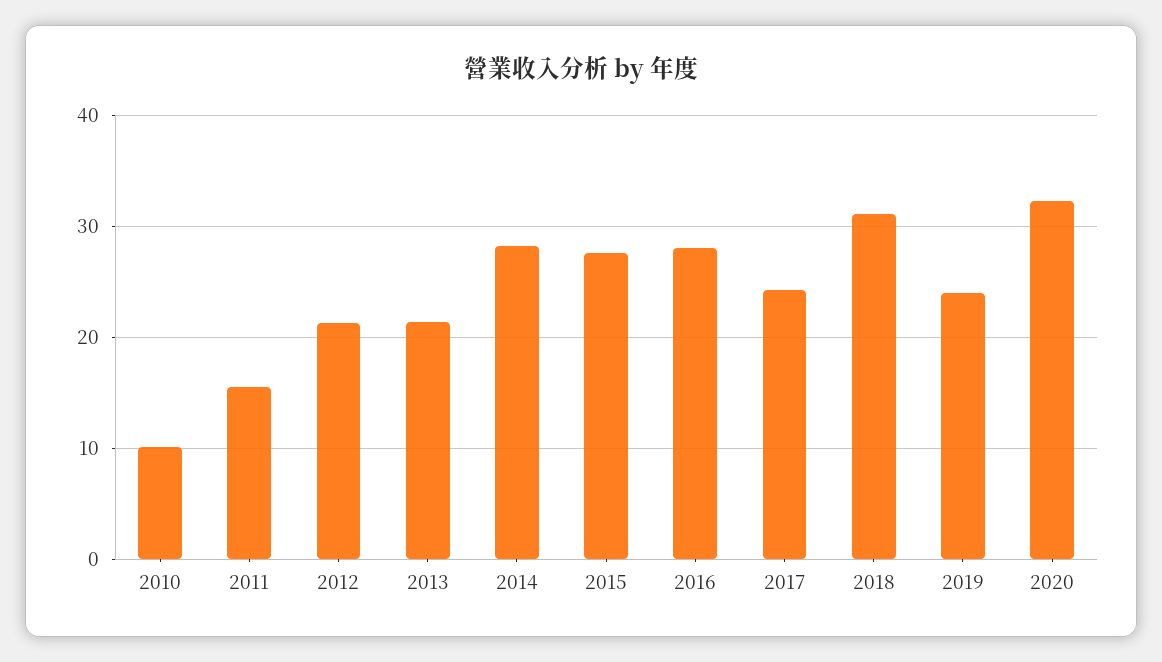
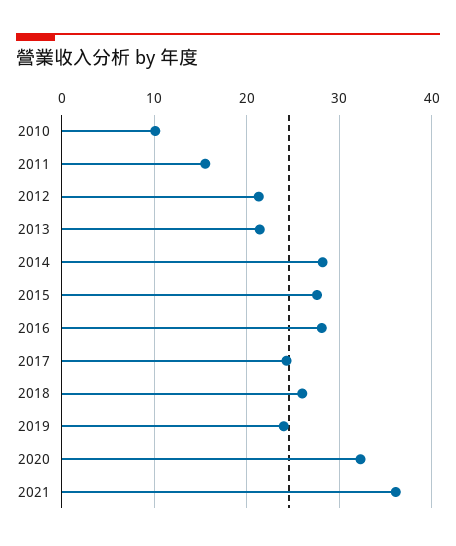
2018: 31 -> 26
2021: none -> 36

